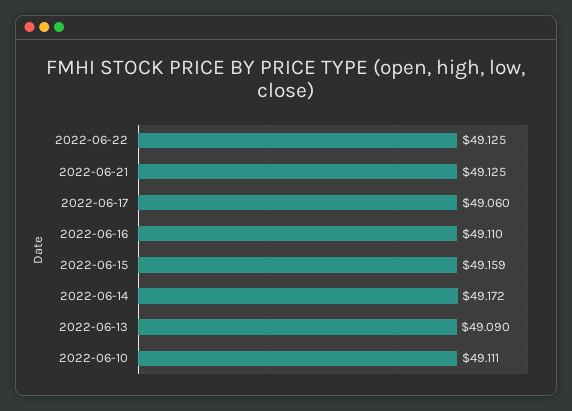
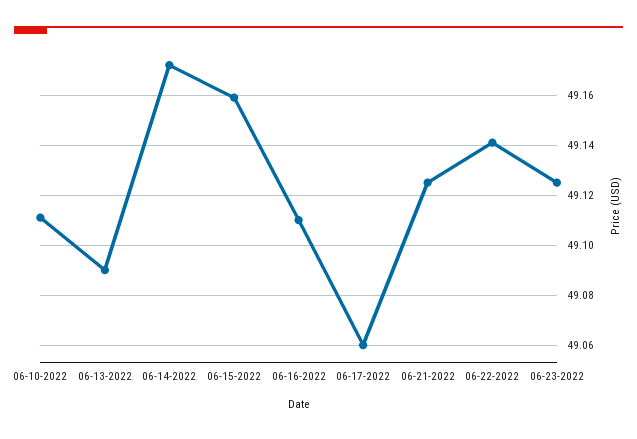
2022-06-22: 49.125 -> 49.14
06-23-2022: none -> 49.125

